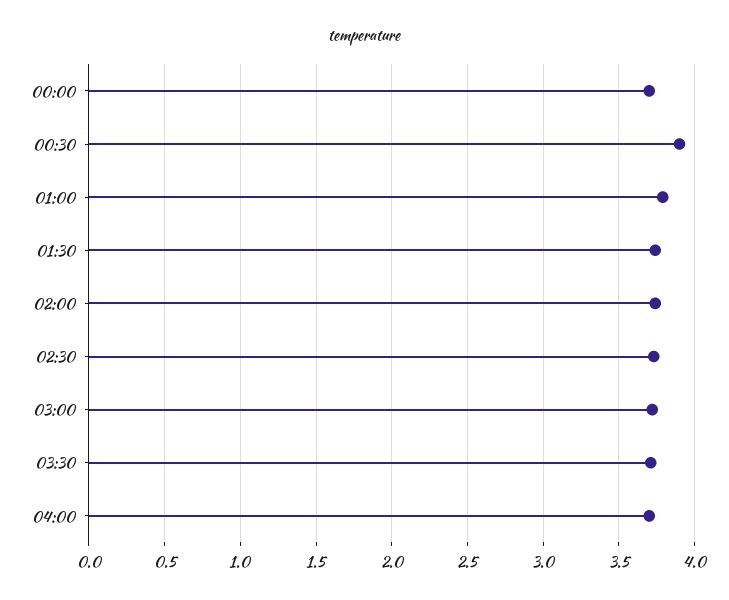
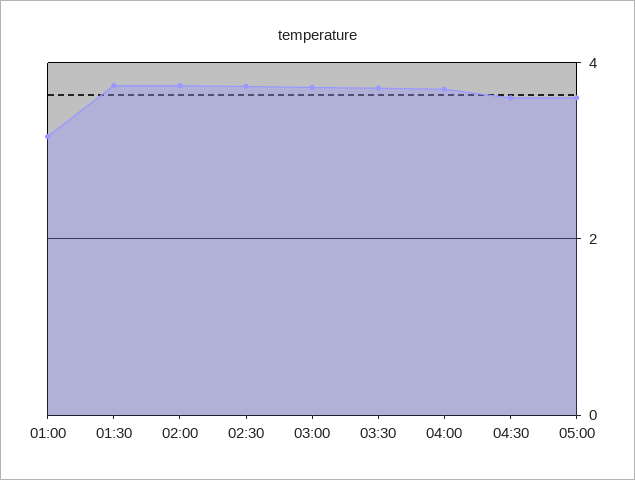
00:00: 3.7 -> none
00:30: 3.9 -> none
01:00: 3.8 -> 3.2
04:30: none -> 3.6
05:00: none -> 3.6

